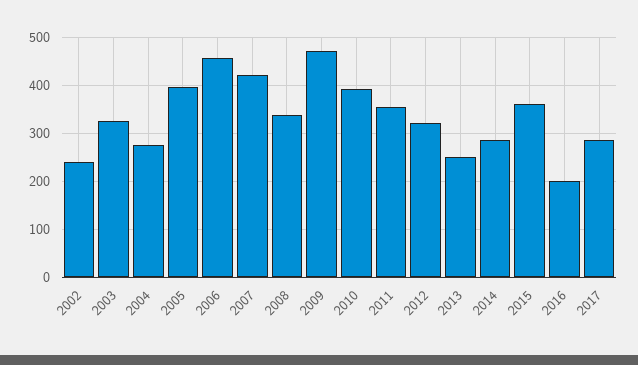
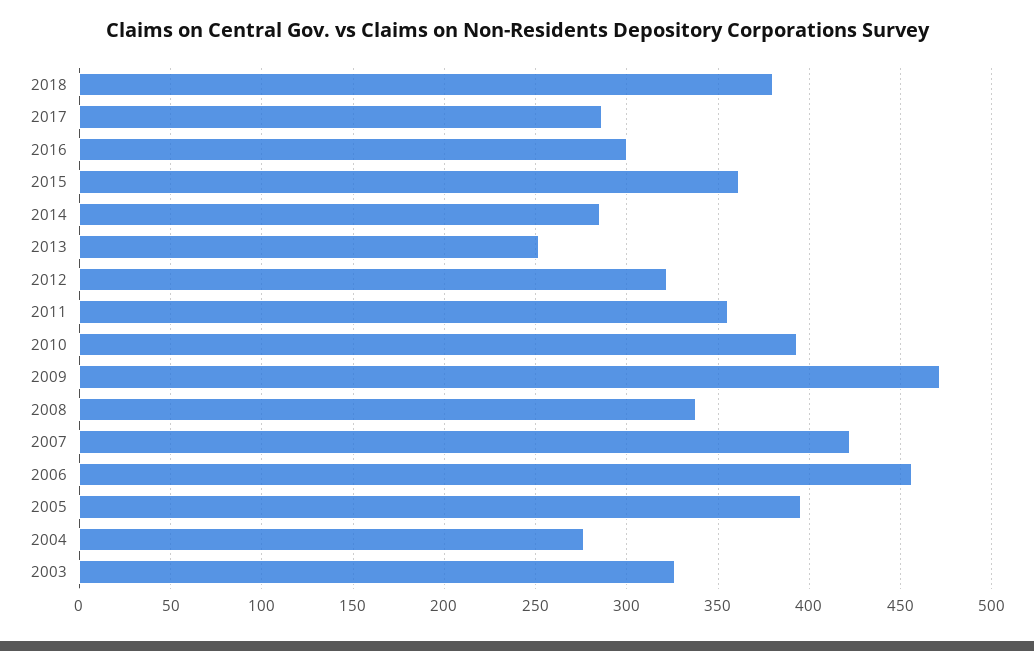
2002: 240 -> none
2016: 200 -> 300
2018: none -> 380

